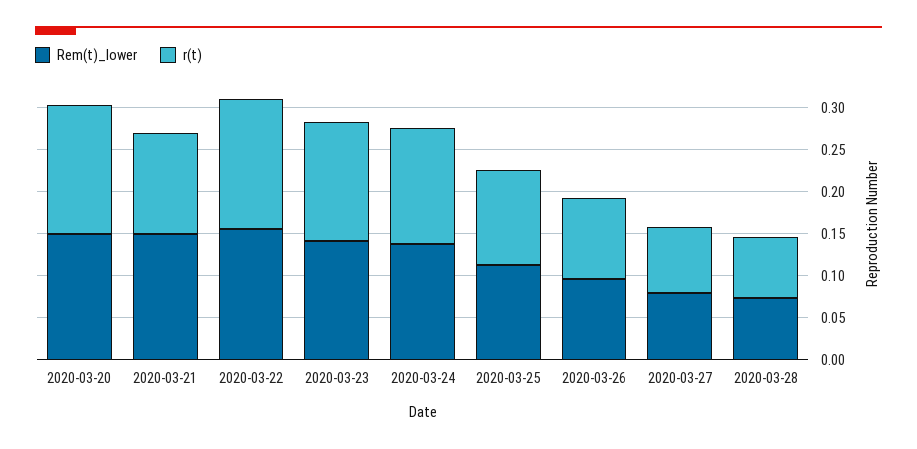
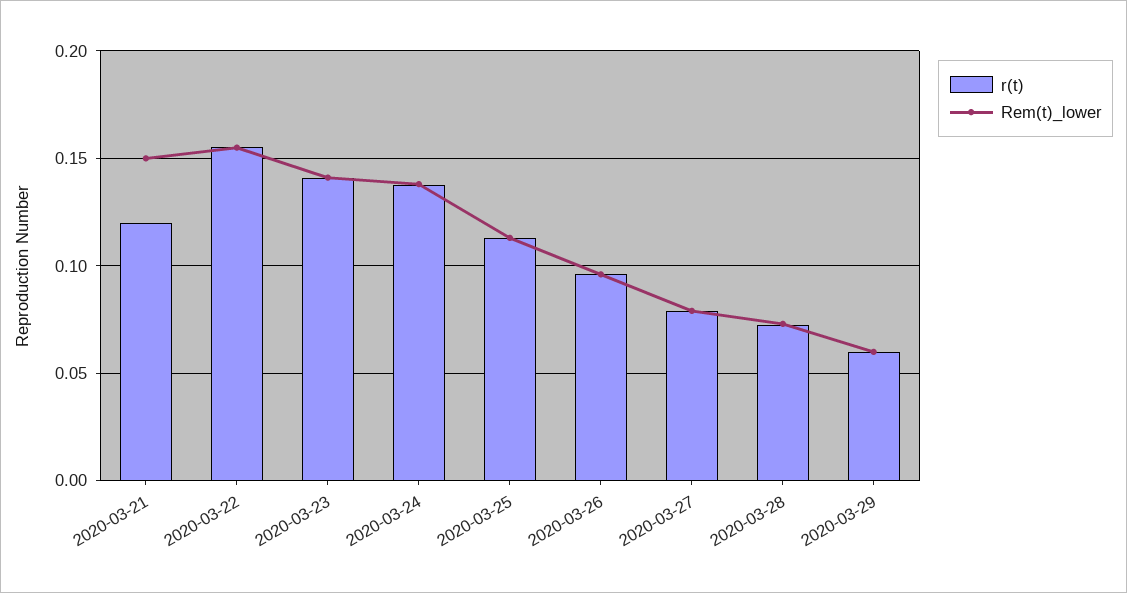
Rem(t)_lower, 2020-03-20: 0.15 -> none
r(t), 2020-03-20: 0.15 -> none
r(t), 2020-03-29: none -> 0.06
Rem(t)_lower, 2020-03-29: none -> 0.06

